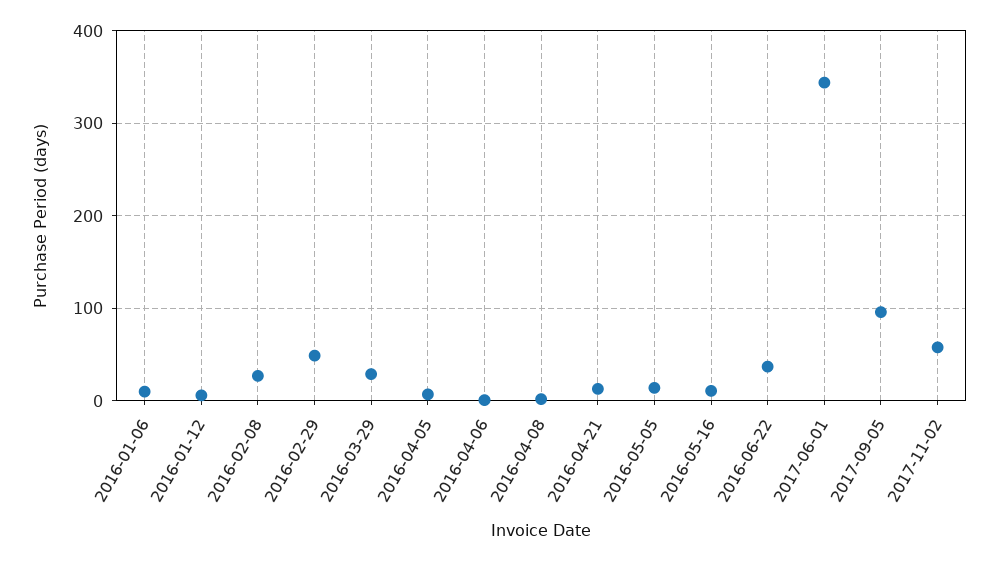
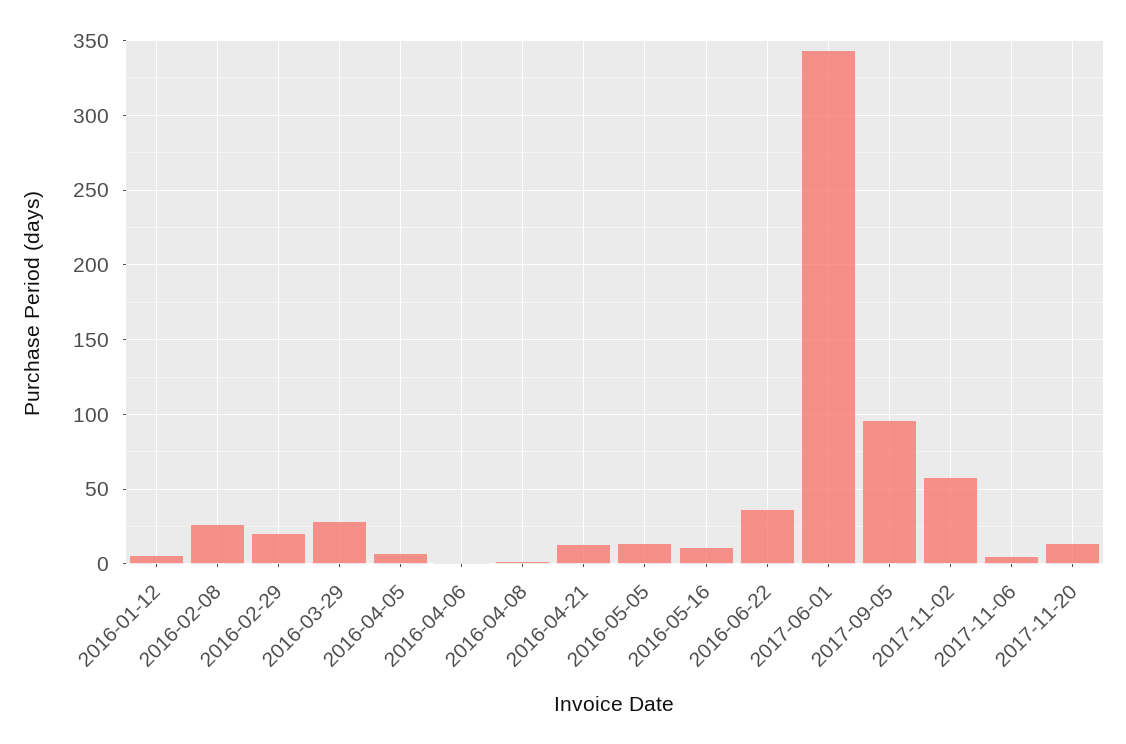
2016-01-06: 10 -> none
2016-02-29: 50 -> 20
2017-11-06: none -> 5
2017-11-20: none -> 15

